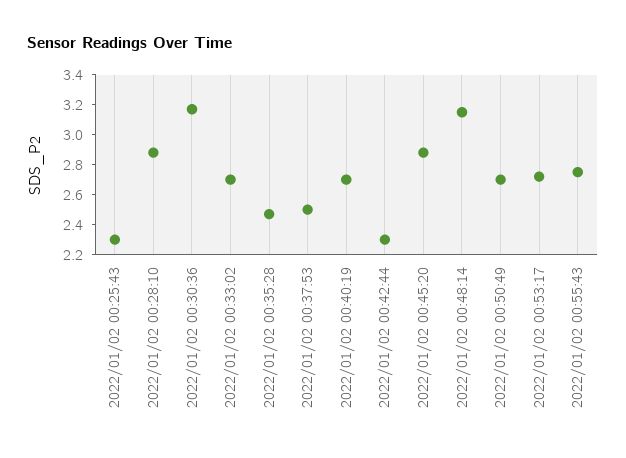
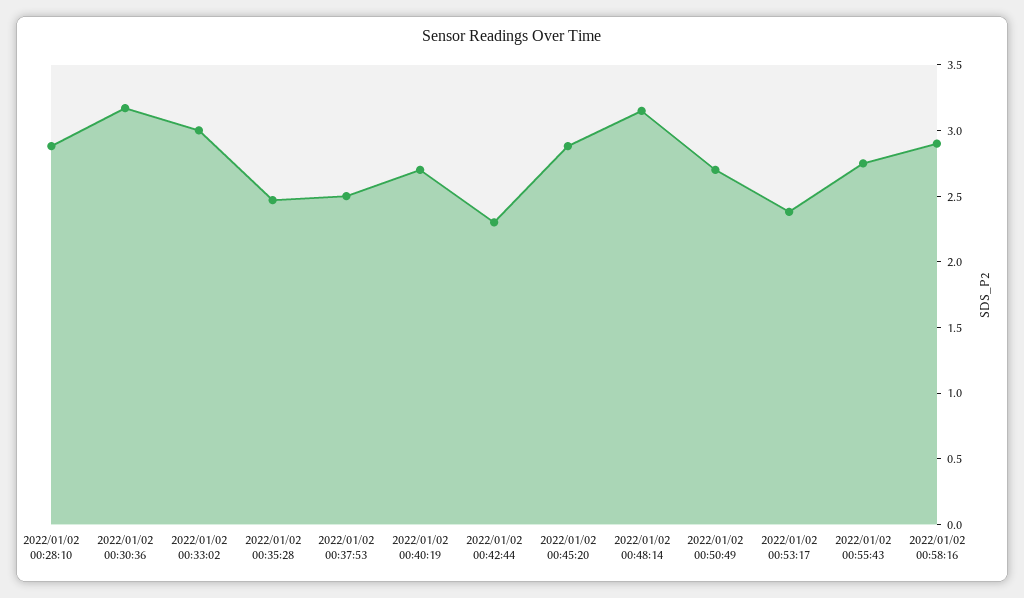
2022/01/02 00:25:43: 2.3 -> none
2022/01/02 00:33:02: 2.7 -> 3
2022/01/02 00:53:17: 2.7 -> 2.4
2022/01/02 00:58:16: none -> 2.9

